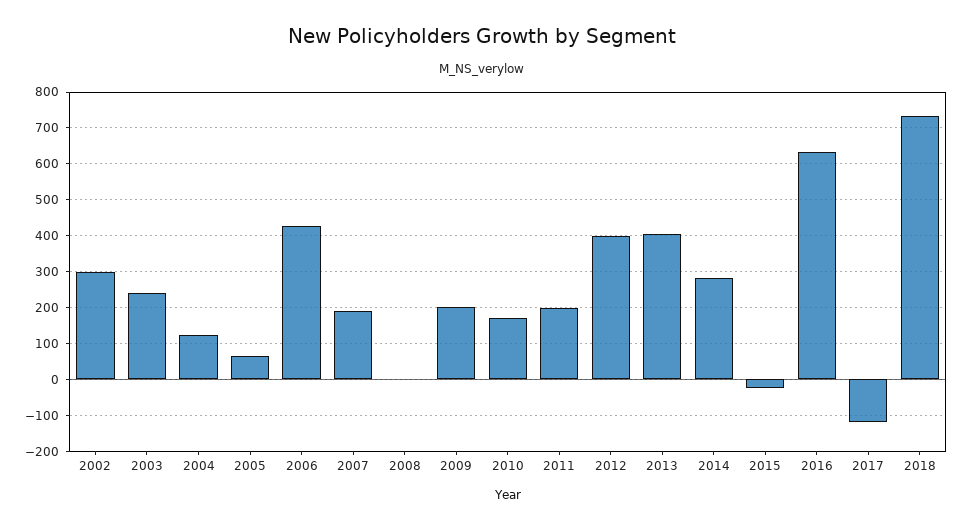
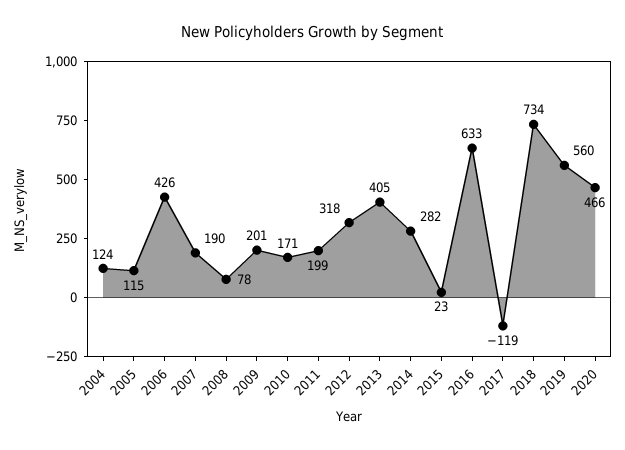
2002: 300 -> none
2003: 240 -> none
2005: 60 -> 115
2008: 0 -> 78
2012: 400 -> 318
2015: -20 -> 23
2019: none -> 560
2020: none -> 466

